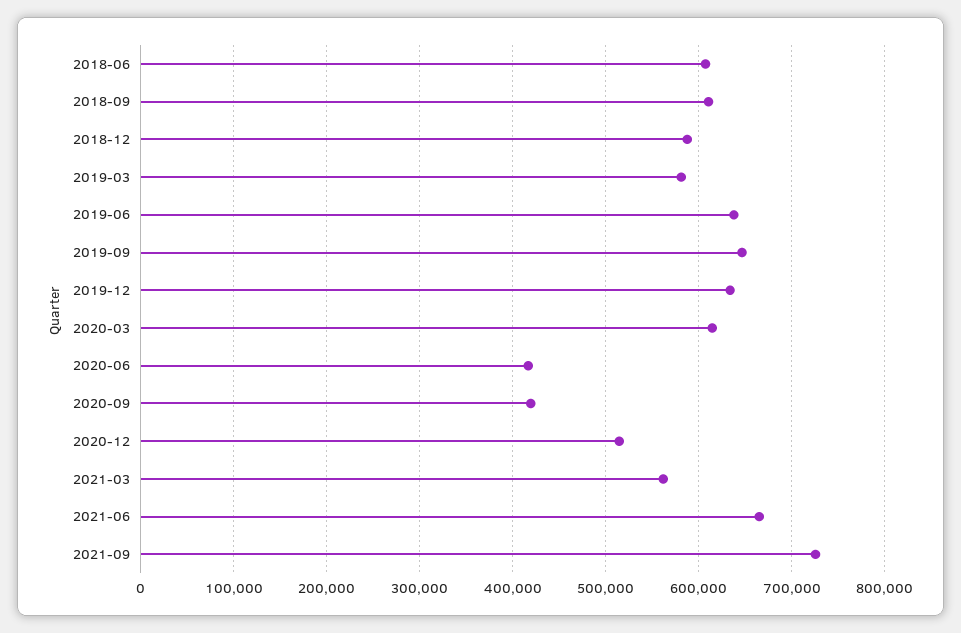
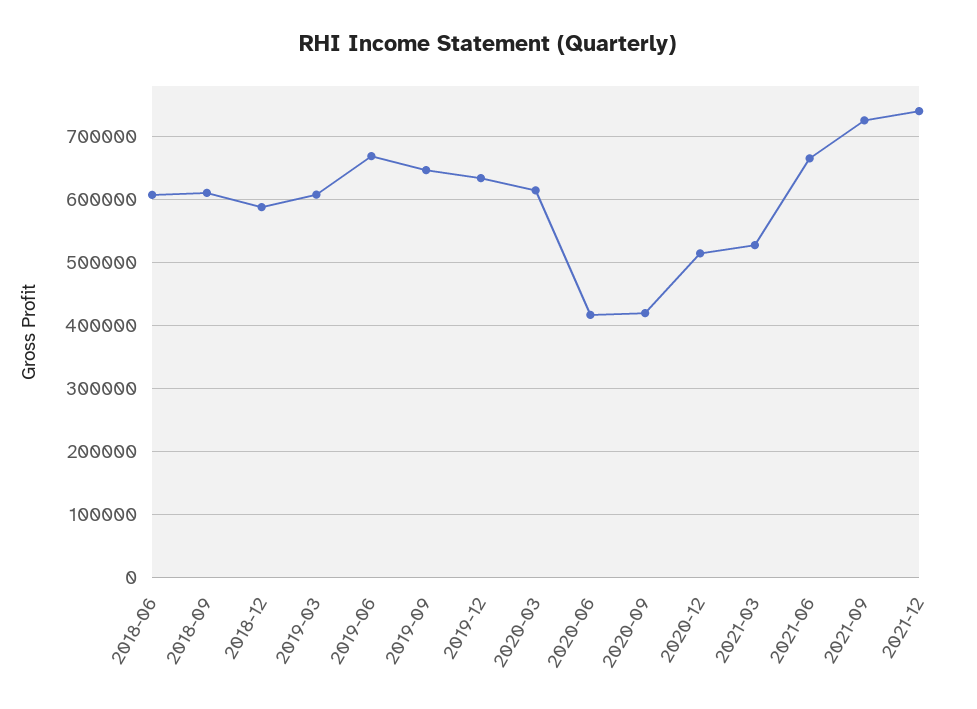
2019-03: 580000 -> 610000
2019-06: 640000 -> 670000
2021-03: 560000 -> 530000
2021-12: none -> 740000

